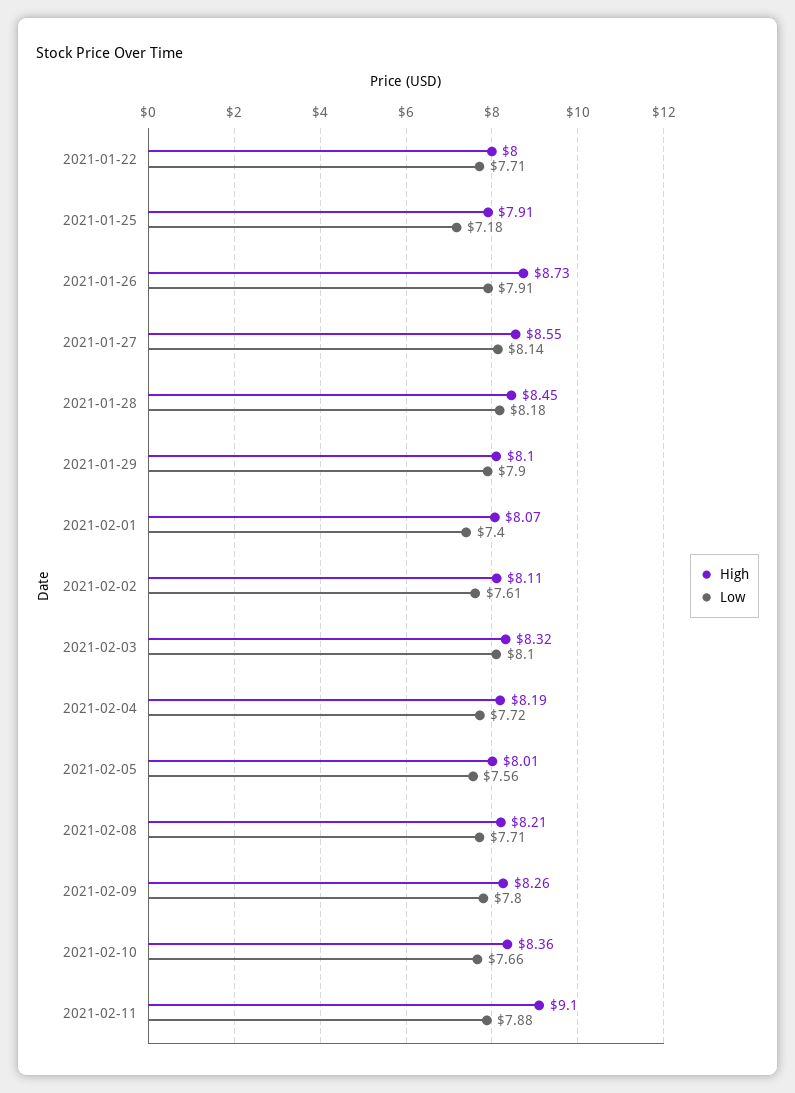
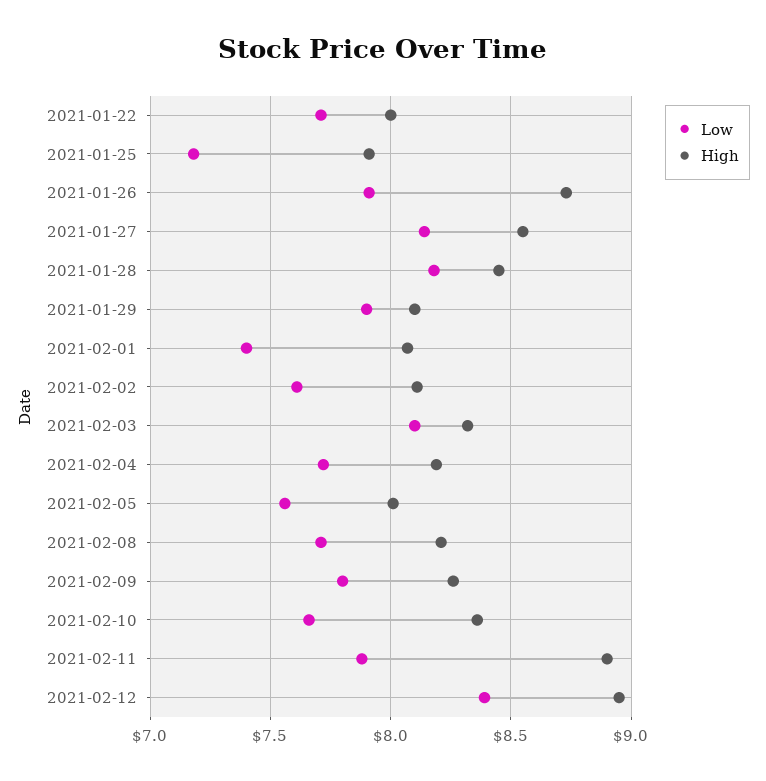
High, 2021-02-11: 9.1 -> 8.9
Low, 2021-02-12: none -> 8.4
High, 2021-02-12: none -> 8.95

